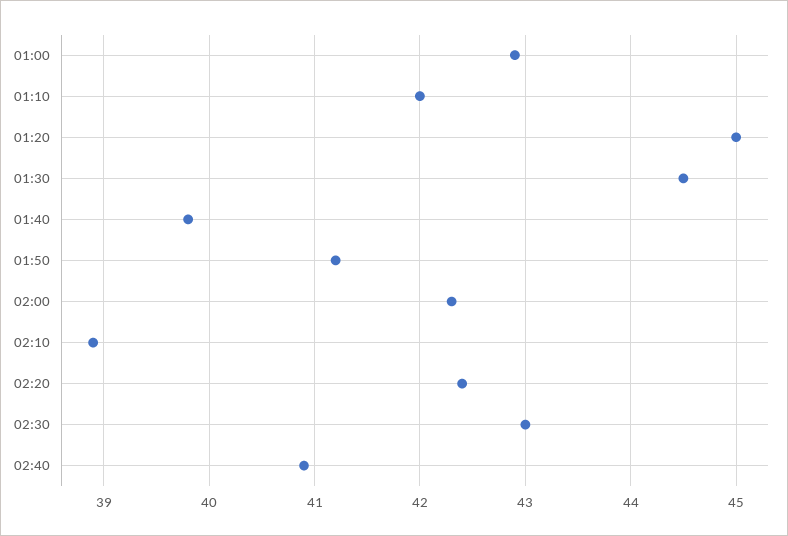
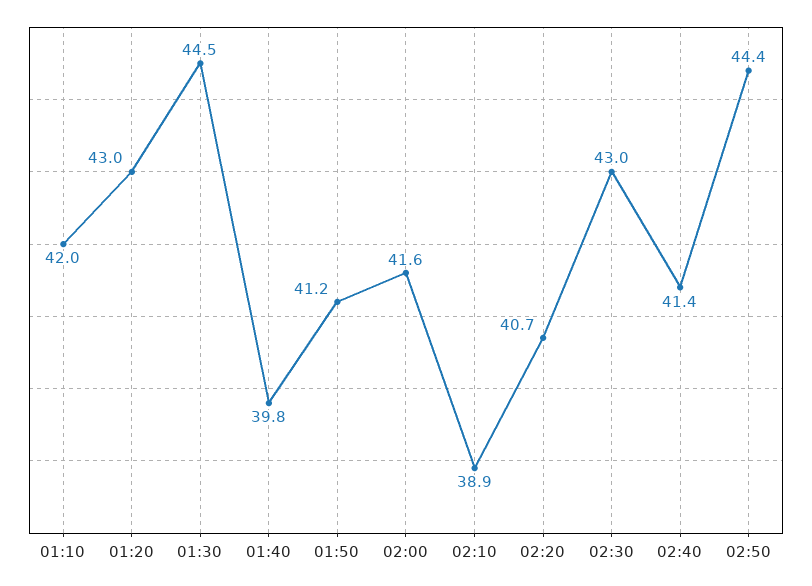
01:00: 42.9 -> none
01:20: 45 -> 43
02:00: 42.3 -> 41.6
02:20: 42.4 -> 40.7
02:40: 40.9 -> 41.4
02:50: none -> 44.4

